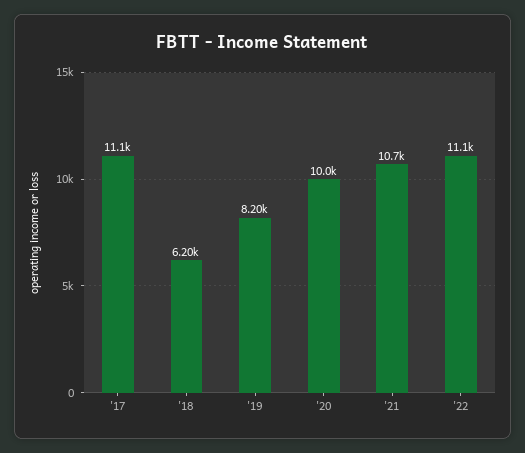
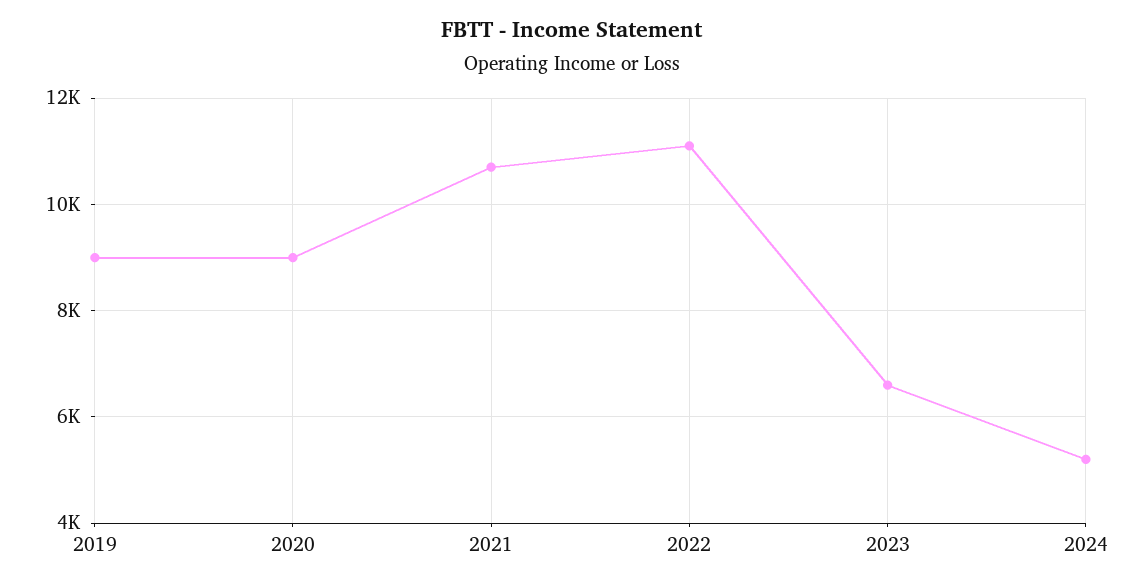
'17: 11100 -> none
'18: 6200 -> none
'19: 8200 -> 9000
'20: 10000 -> 9000
2023: none -> 6600
2024: none -> 5200

